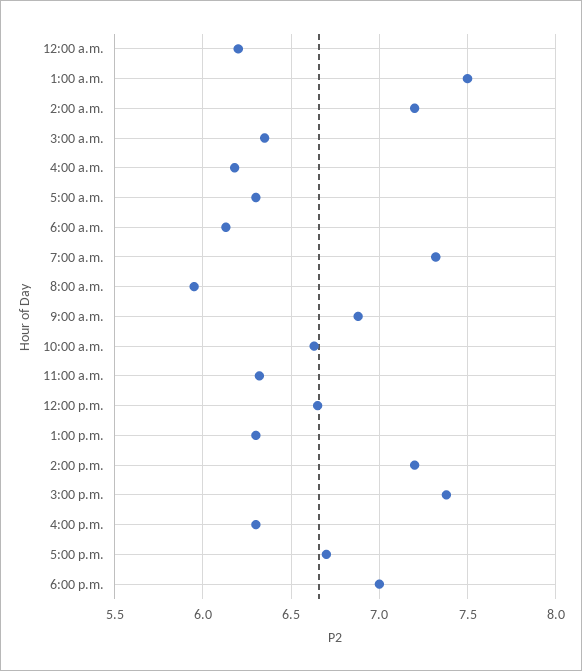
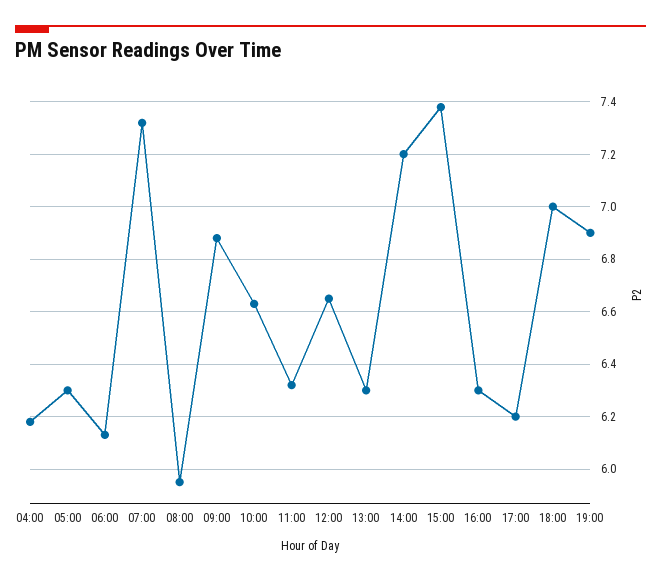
12:00 a.m.: 6.2 -> none
1:00 a.m.: 7.5 -> none
2:00 a.m.: 7.2 -> none
3:00 a.m.: 6.35 -> none
5:00 p.m.: 6.7 -> 6.2
19:00: none -> 6.9

